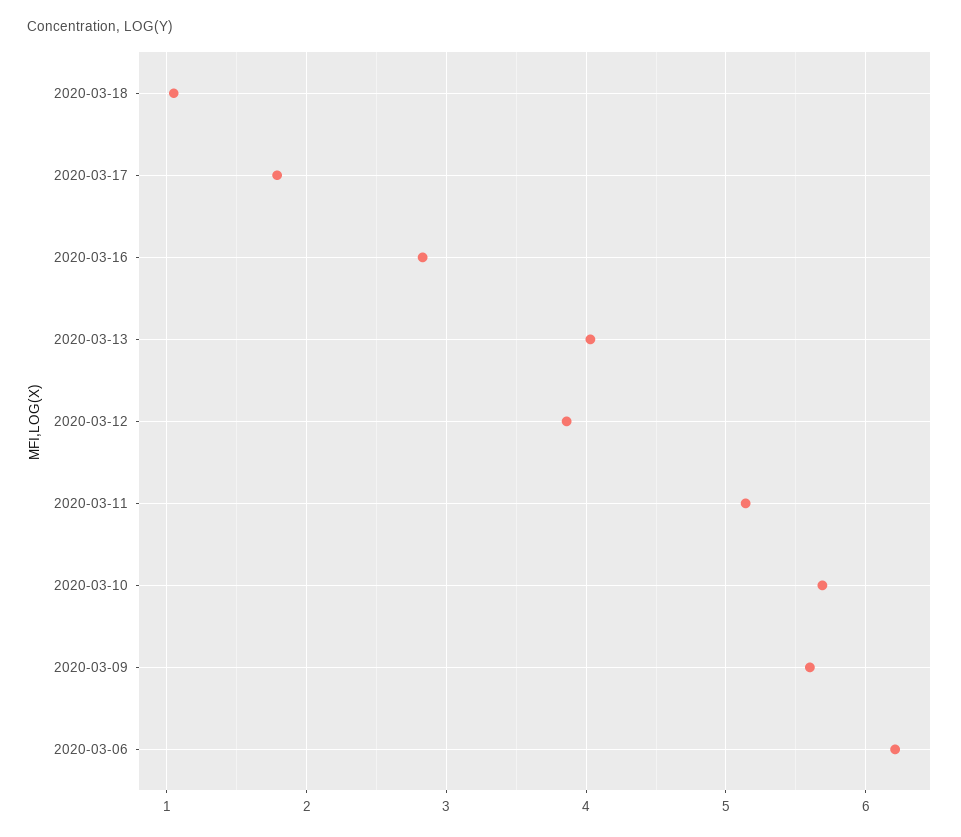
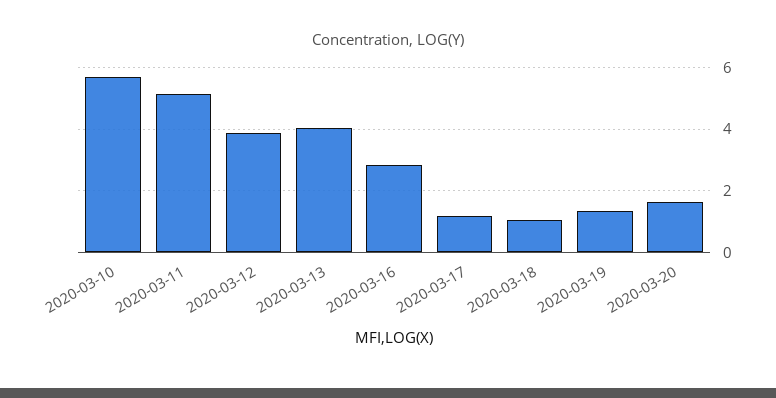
2020-03-17: 1.8 -> 1.2
2020-03-09: 5.6 -> none
2020-03-06: 6.2 -> none
2020-03-19: none -> 1.4
2020-03-20: none -> 1.6

